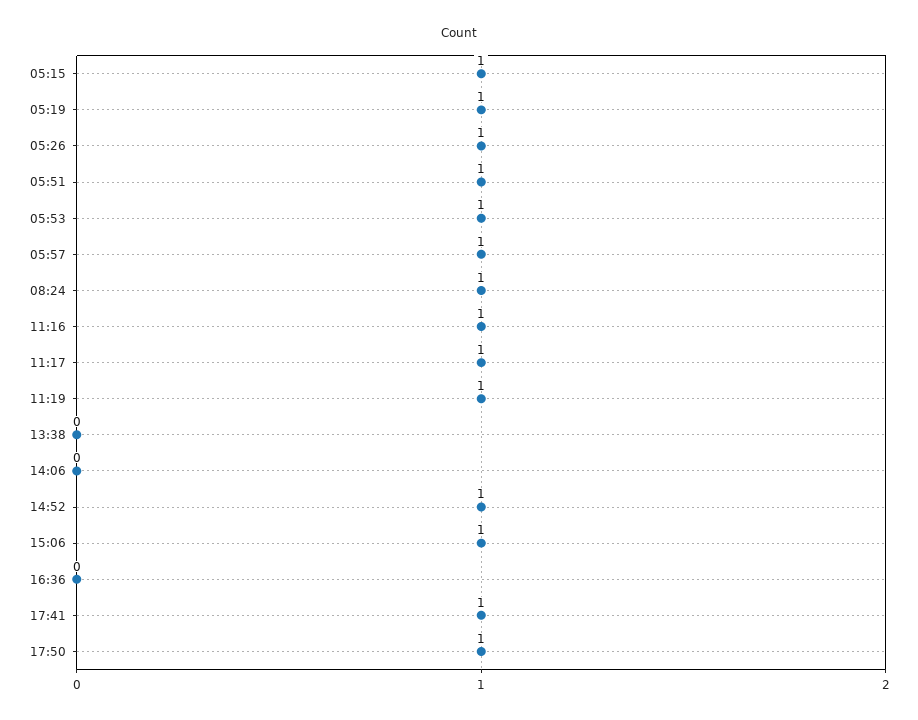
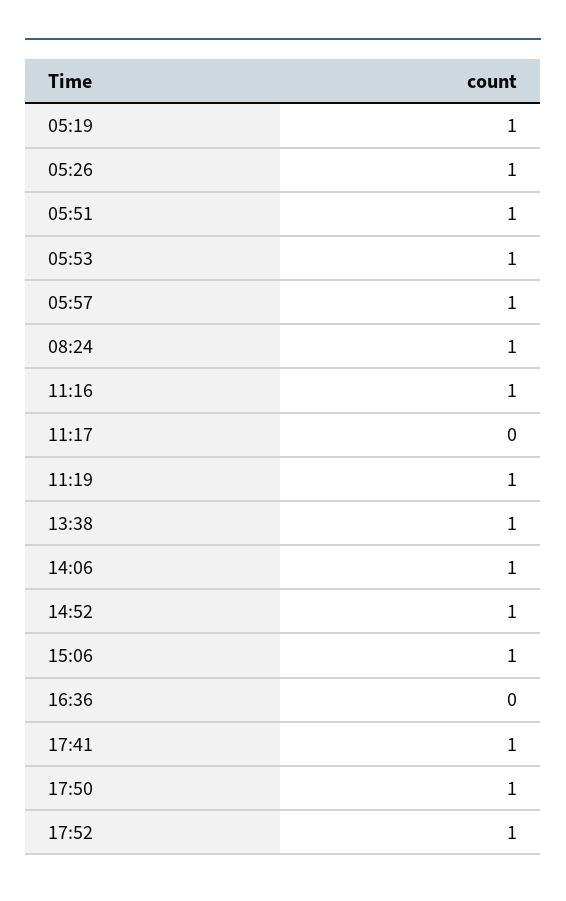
05:15: 1 -> none
11:17: 1 -> 0
13:38: 0 -> 1
14:06: 0 -> 1
17:52: none -> 1

